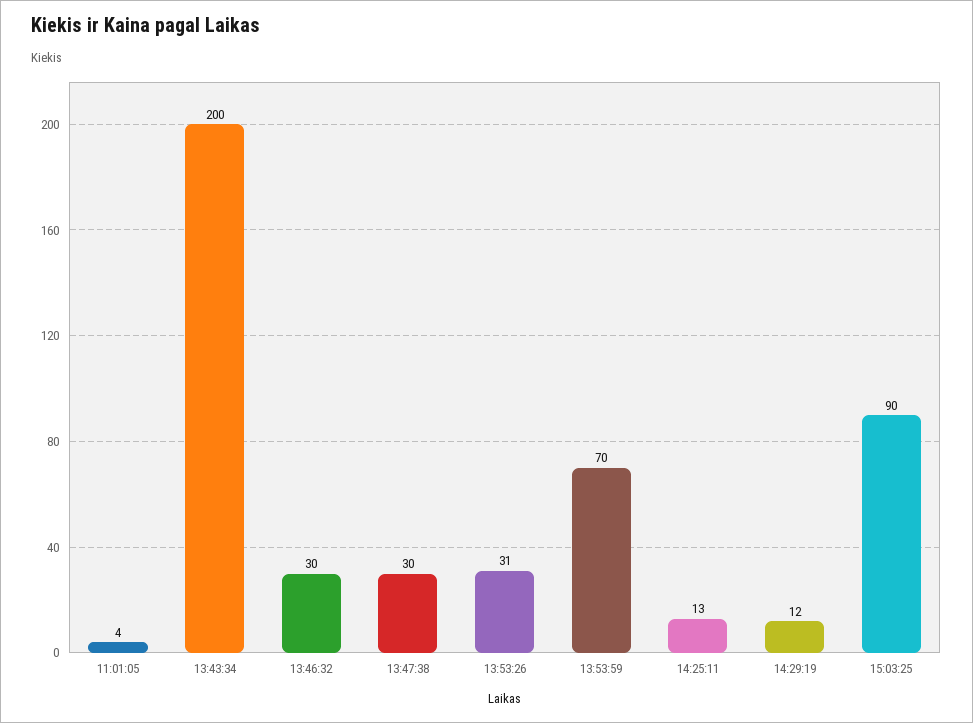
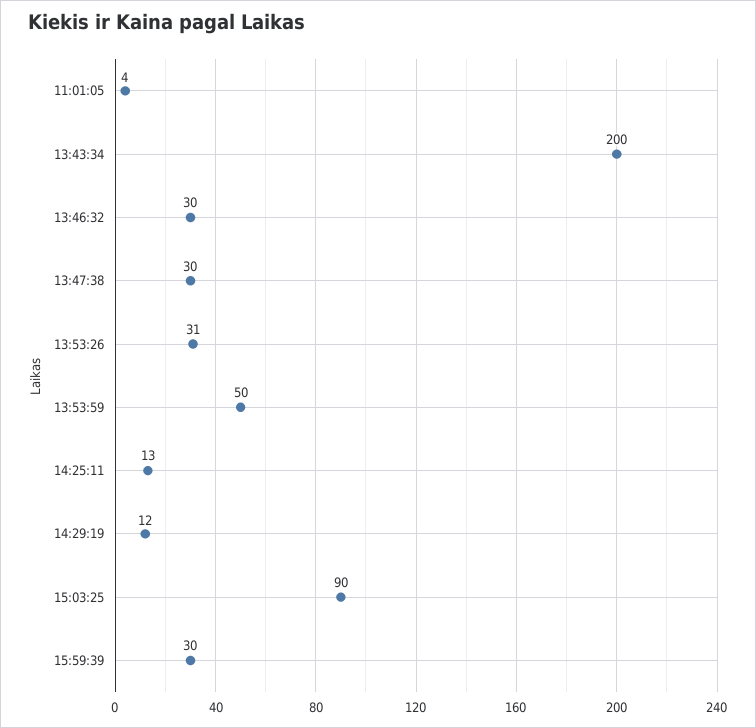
13:53:59: 70 -> 50
15:59:39: none -> 30

